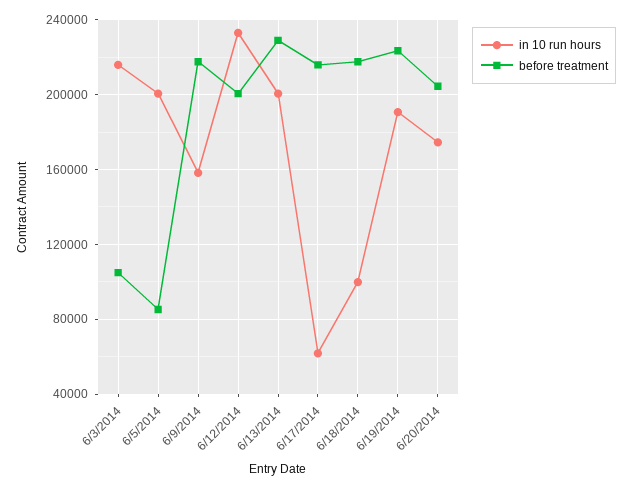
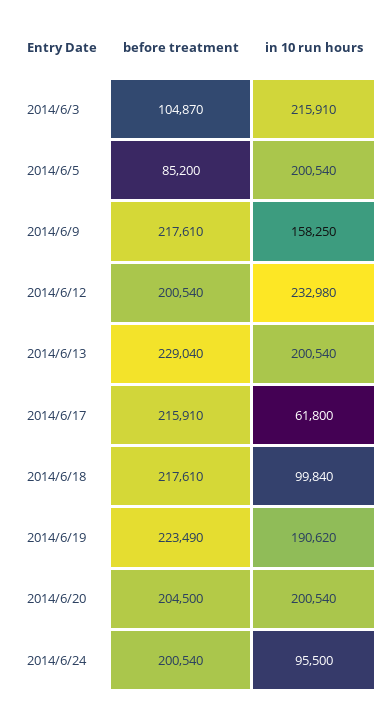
in 10 run hours, 6/20/2014: 175000 -> 200540
before treatment, 2014/6/24: none -> 200540
in 10 run hours, 2014/6/24: none -> 95500

